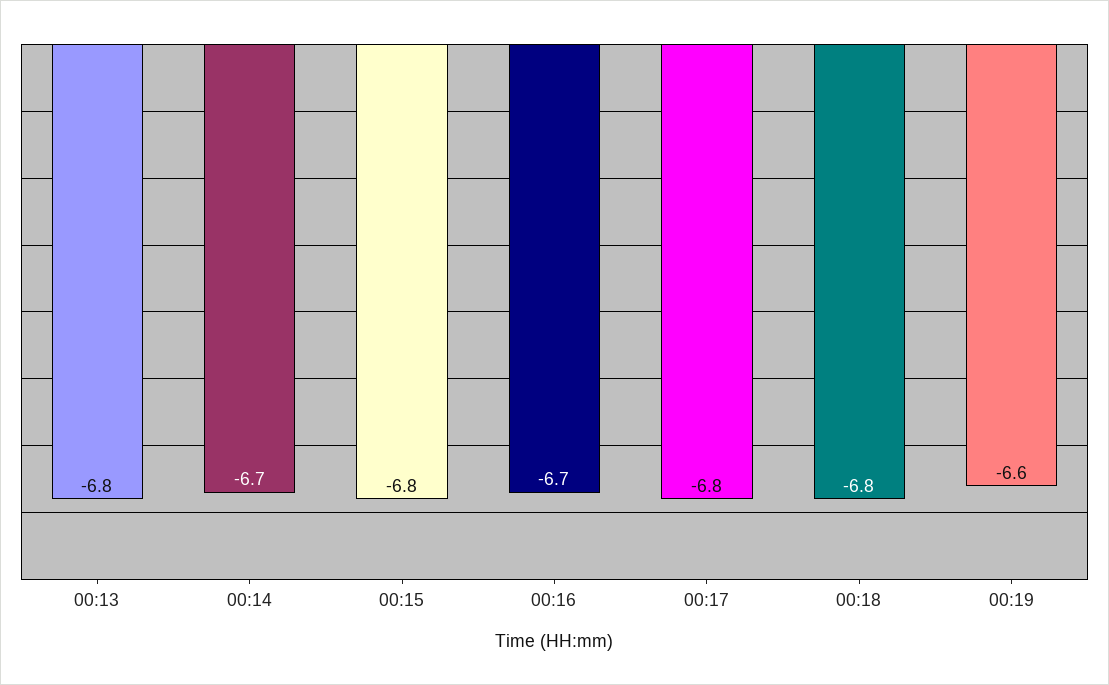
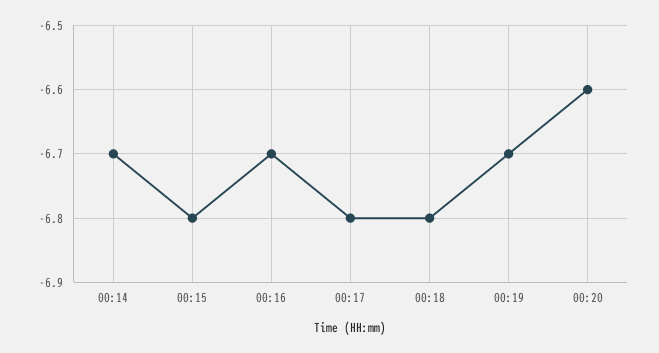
00:13: -6.8 -> none
00:19: -6.6 -> -6.7
00:20: none -> -6.6

